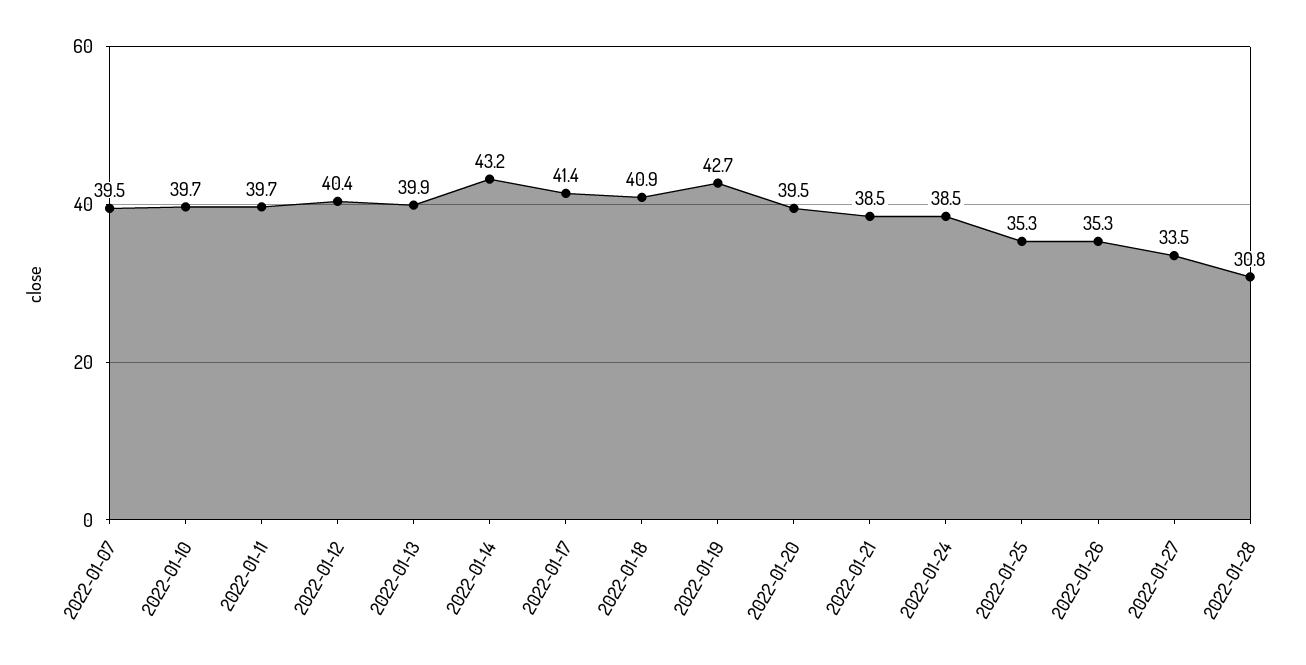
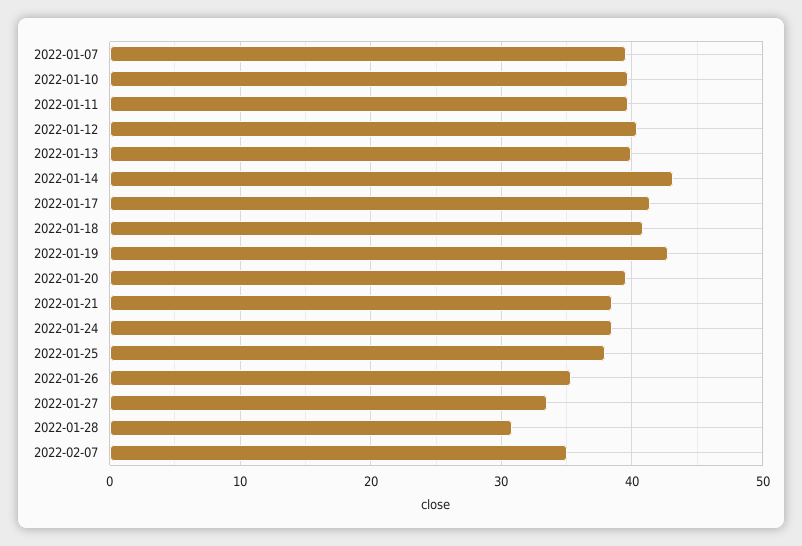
2022-01-25: 35.3 -> 38
2022-02-07: none -> 35

